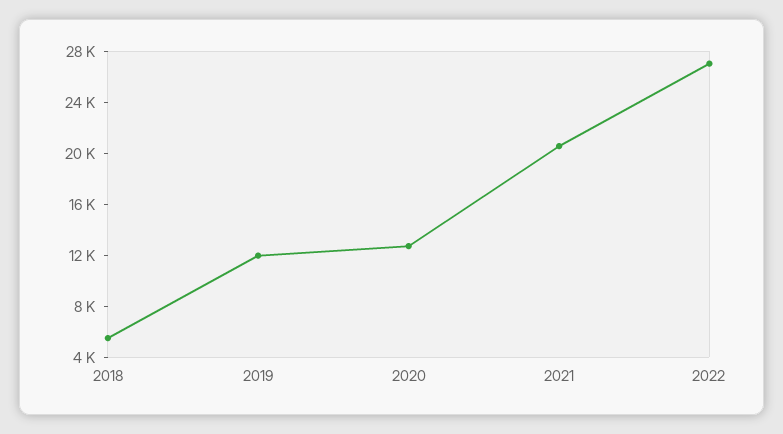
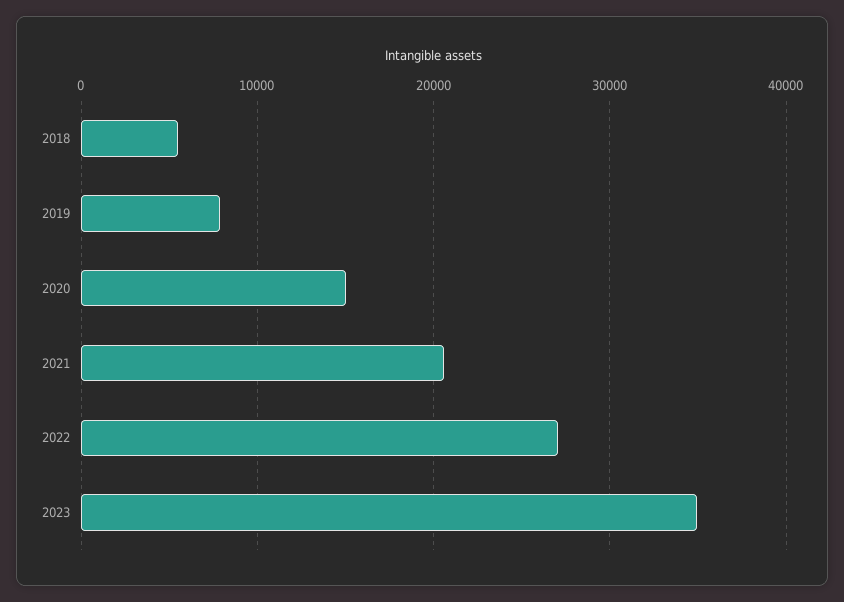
2019: 12000 -> 8000
2020: 13000 -> 15000
2023: none -> 35000

